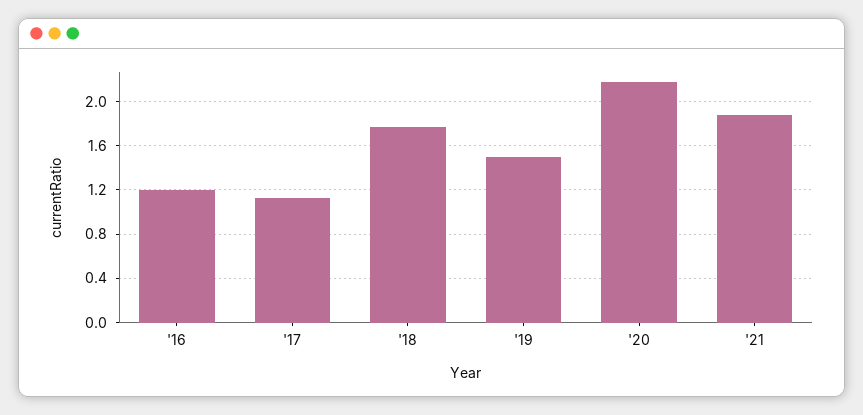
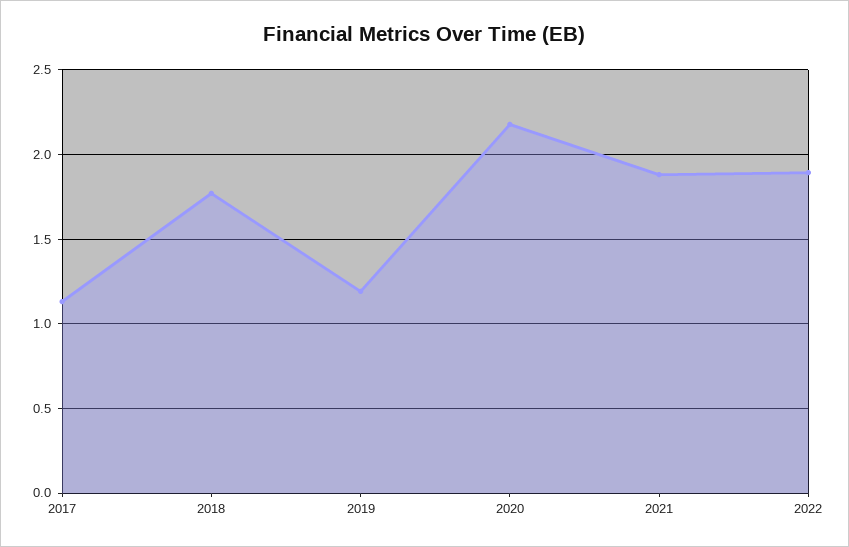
'16: 1.2 -> none
'19: 1.5 -> 1.2
2022: none -> 1.9

